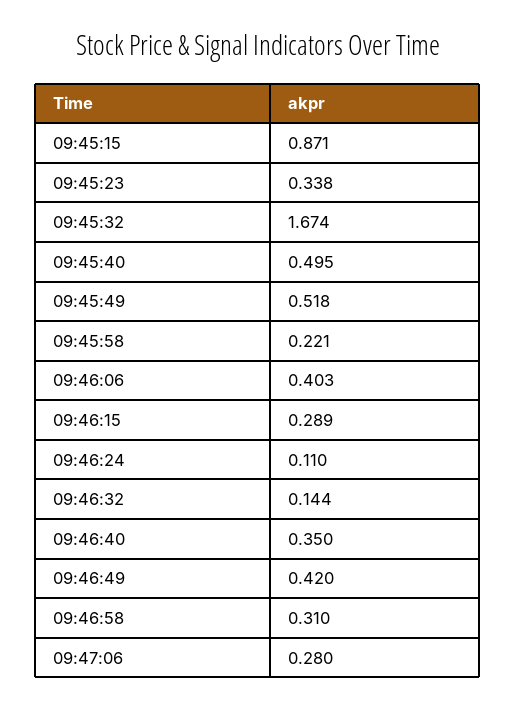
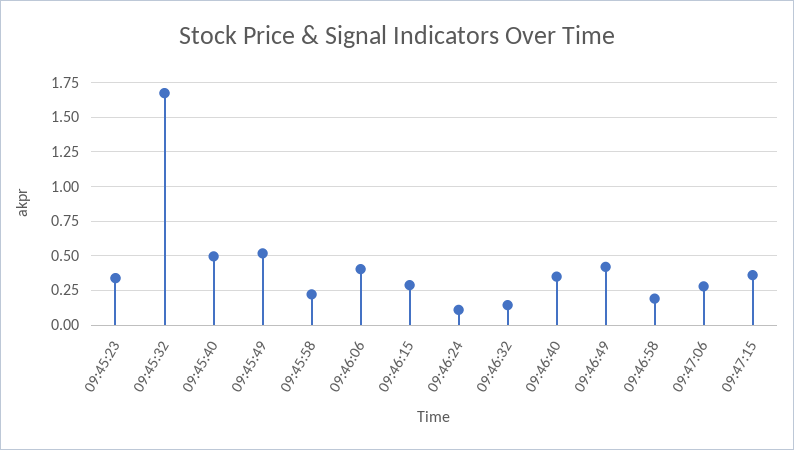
09:45:15: 0.871 -> none
09:46:58: 0.31 -> 0.2
09:47:15: none -> 0.35

